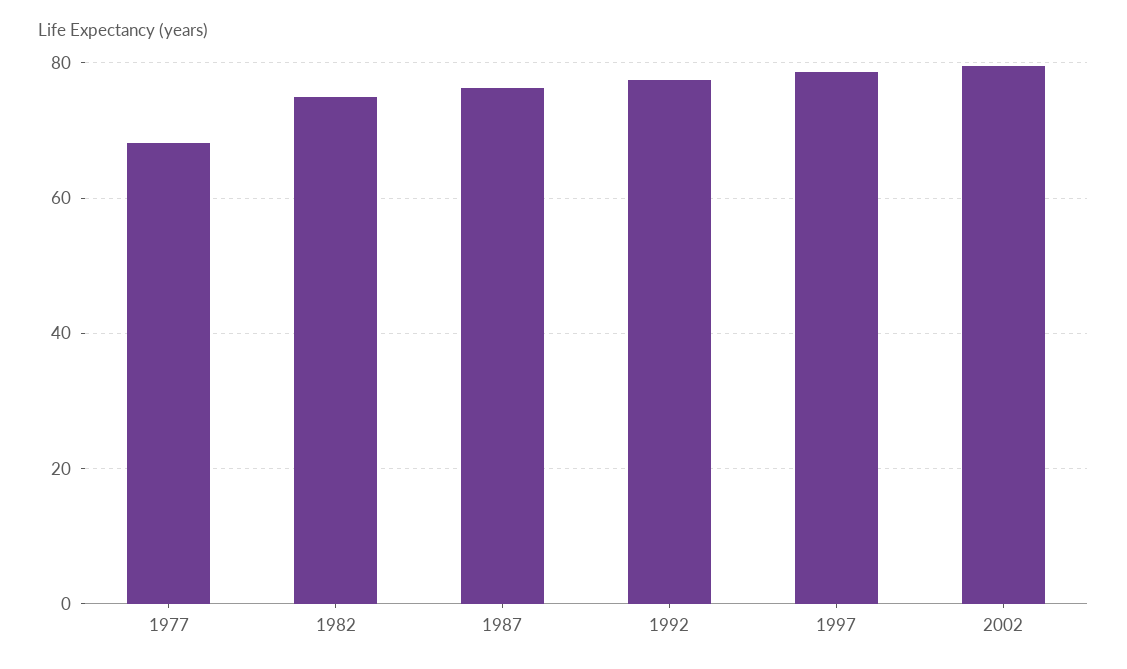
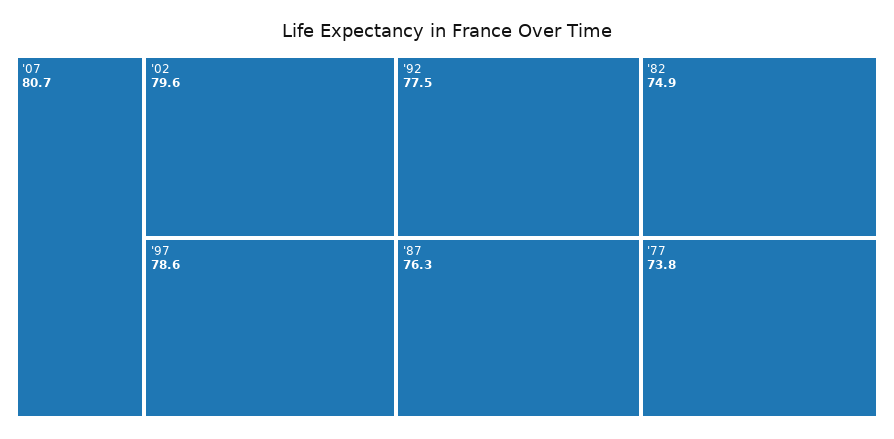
1977: 68 -> 73.8
'07: none -> 80.7

